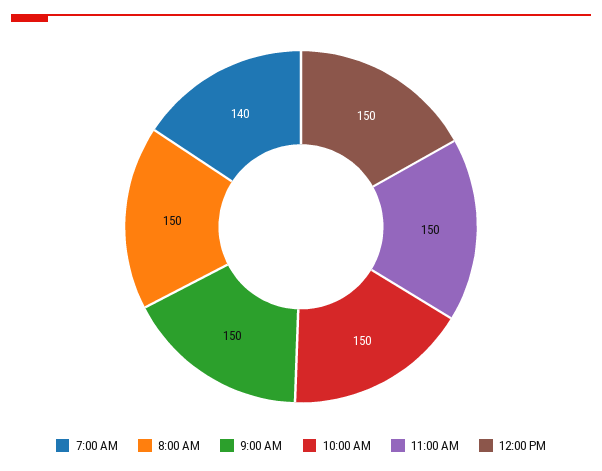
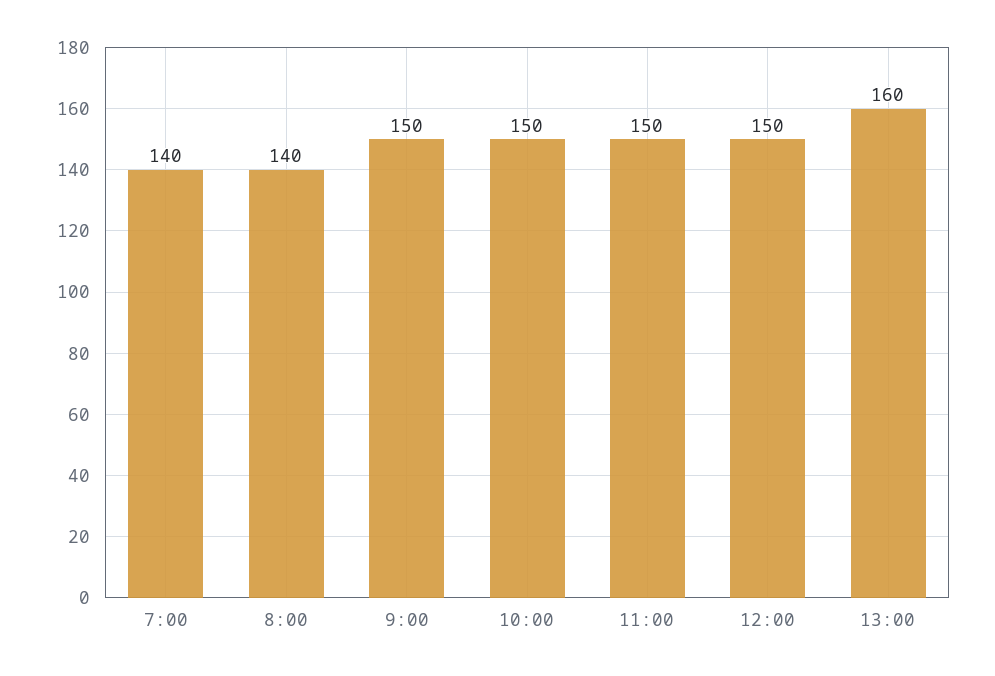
8:00 AM: 150 -> 140
13:00: none -> 160

